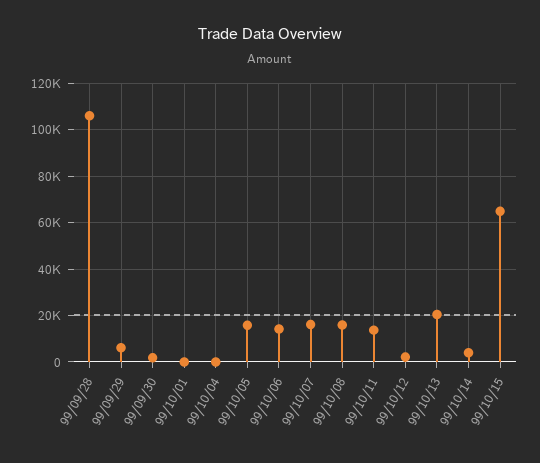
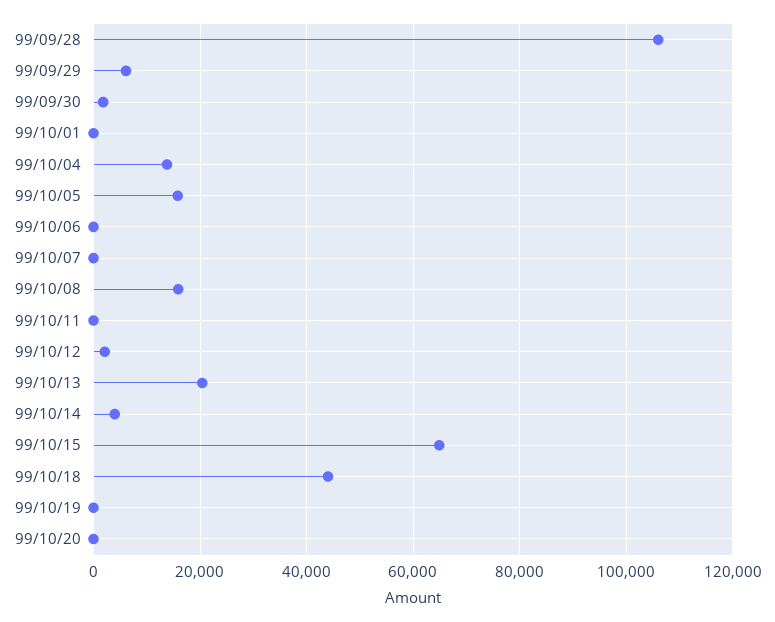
99/10/04: 0 -> 14000
99/10/06: 15000 -> 0
99/10/07: 15000 -> 0
99/10/11: 15000 -> 0
99/10/18: none -> 44000
99/10/19: none -> 0
99/10/20: none -> 0

